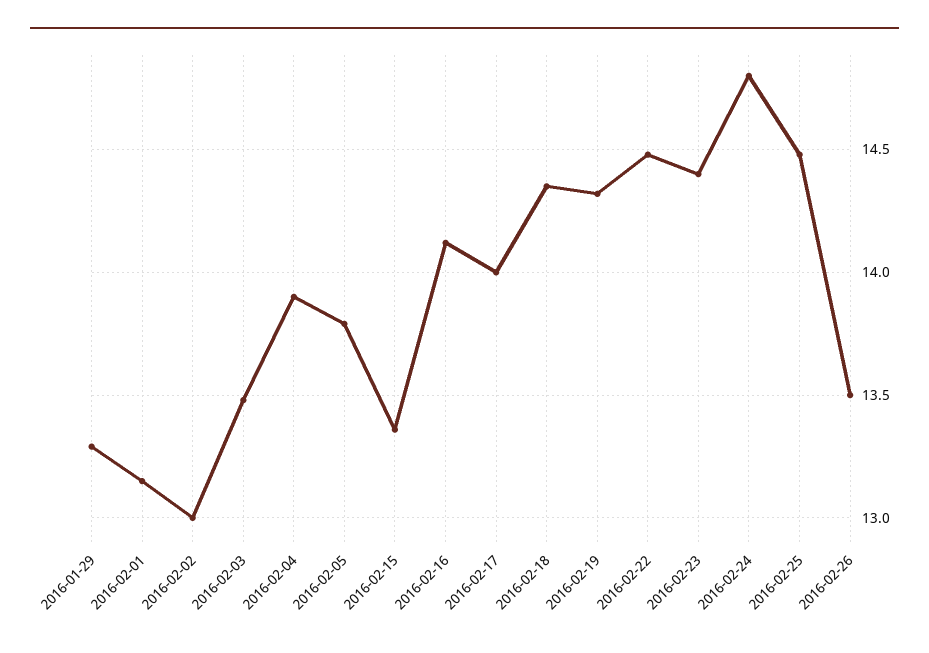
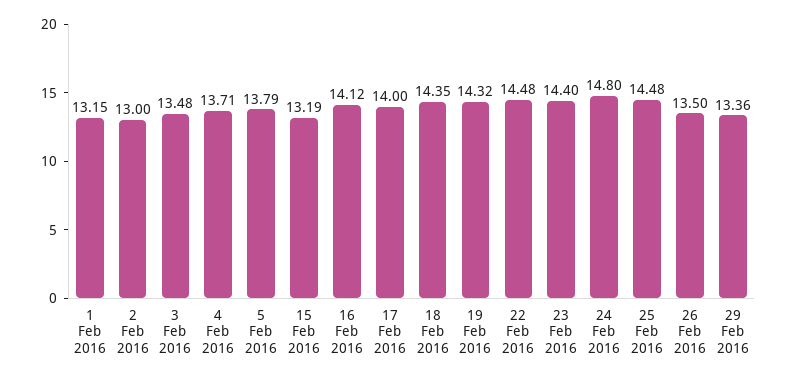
2016-01-29: 13.3 -> none
2016-02-04: 13.9 -> 13.71
2016-02-15: 13.35 -> 13.19
29 Feb 2016: none -> 13.36

